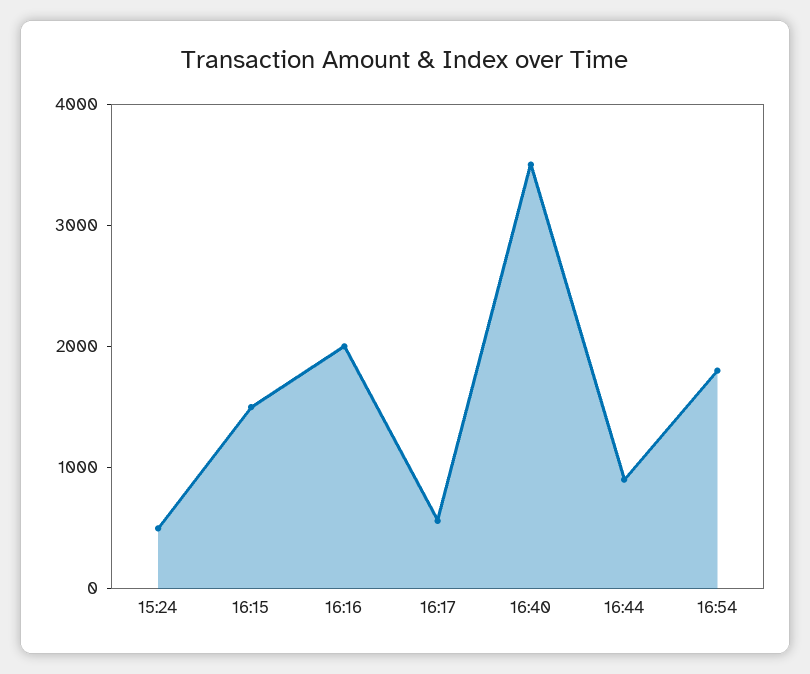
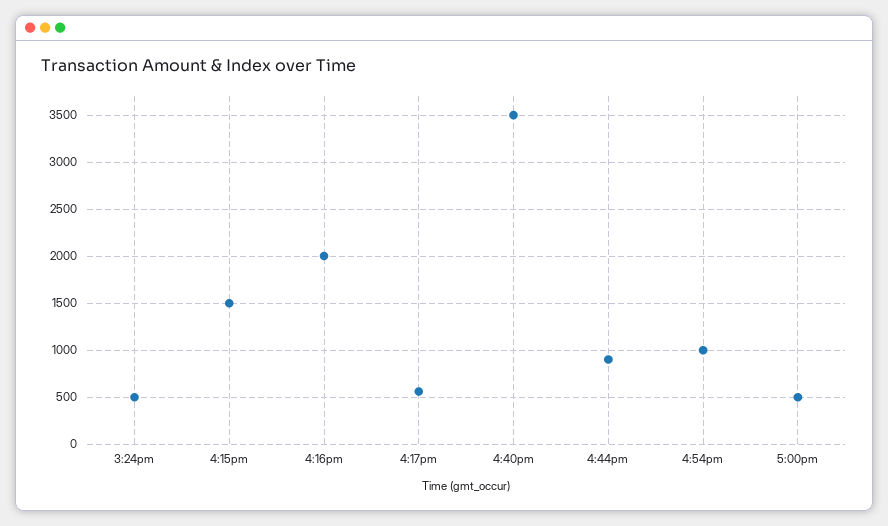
16:54: 1800 -> 1000
5:00pm: none -> 500

